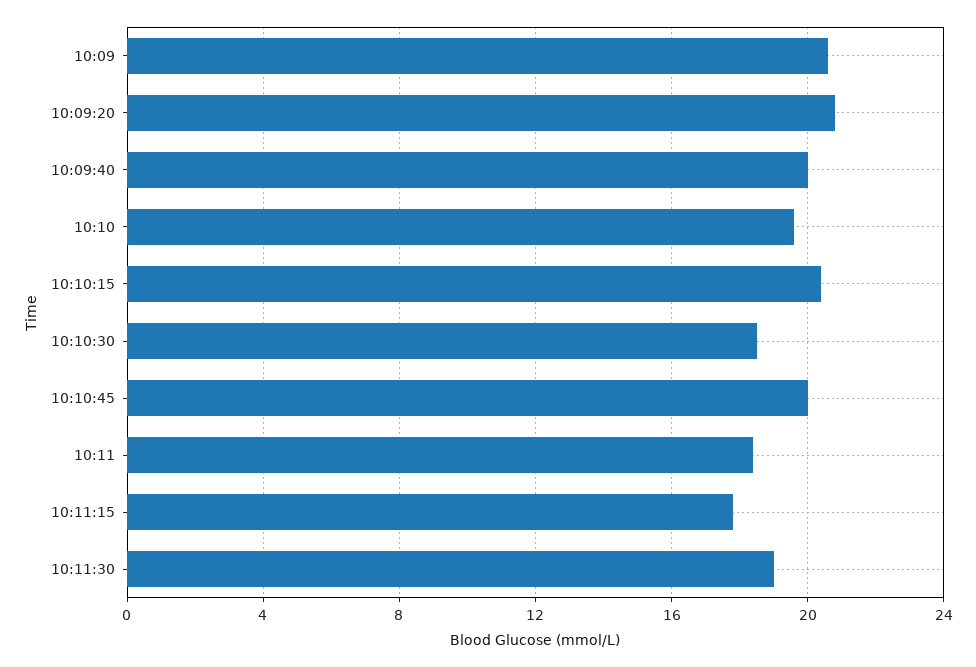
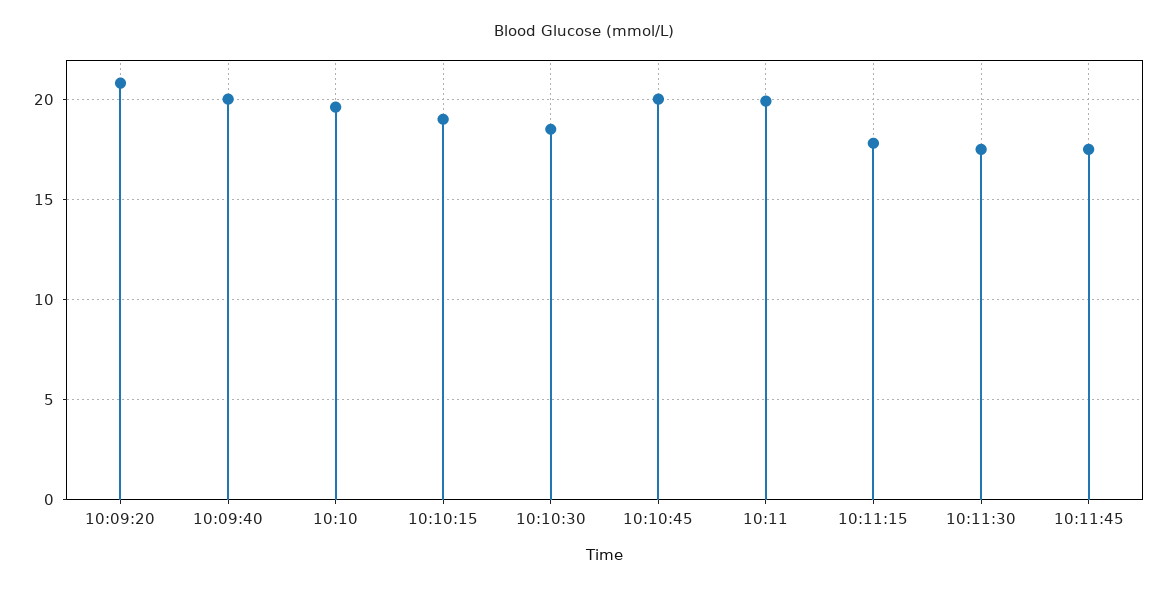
10:09: 20.5 -> none
10:10:15: 20.5 -> 19
10:11: 18.5 -> 20
10:11:30: 19 -> 17.5
10:11:45: none -> 17.5

